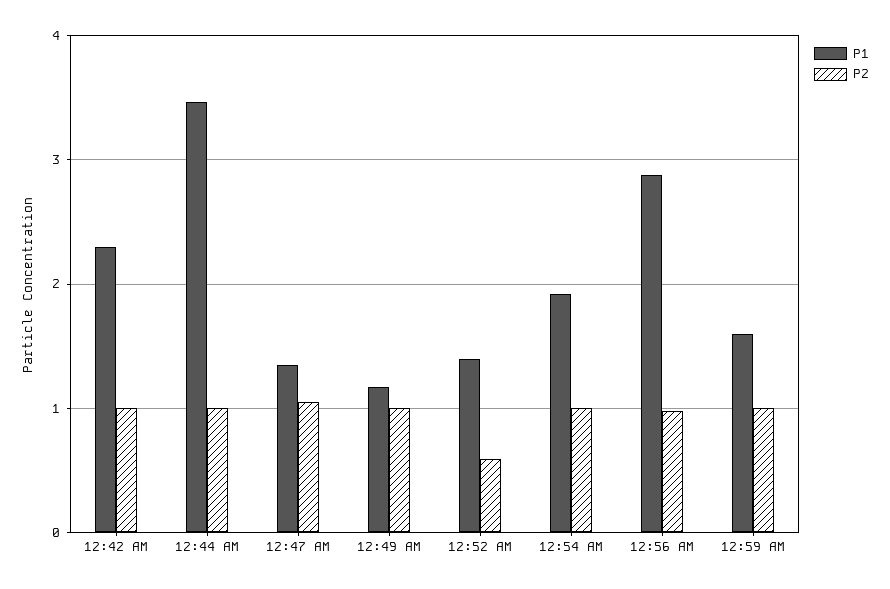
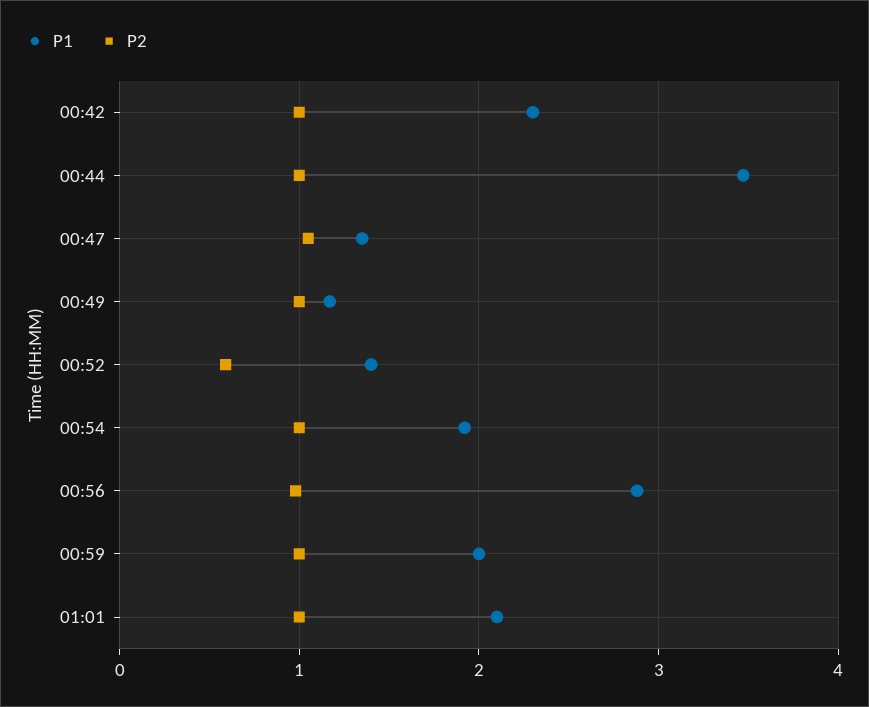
P1, 12:59 AM: 1.6 -> 2
P1, 01:01: none -> 2.1
P2, 01:01: none -> 1

